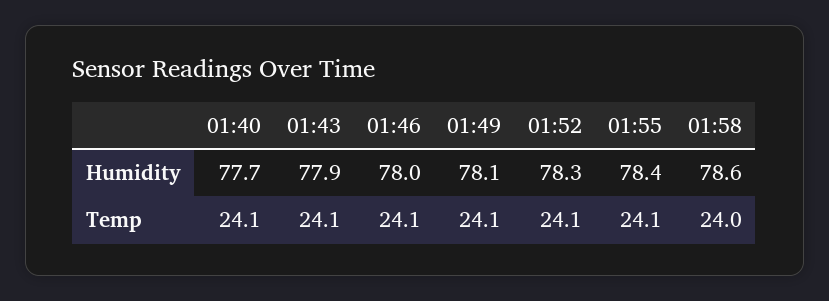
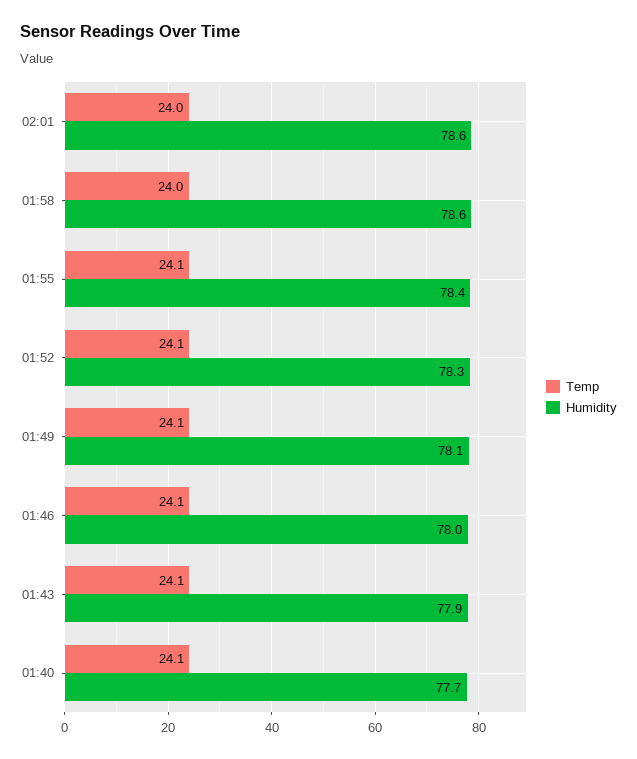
Temp, 02:01: none -> 24
Humidity, 02:01: none -> 78.6

